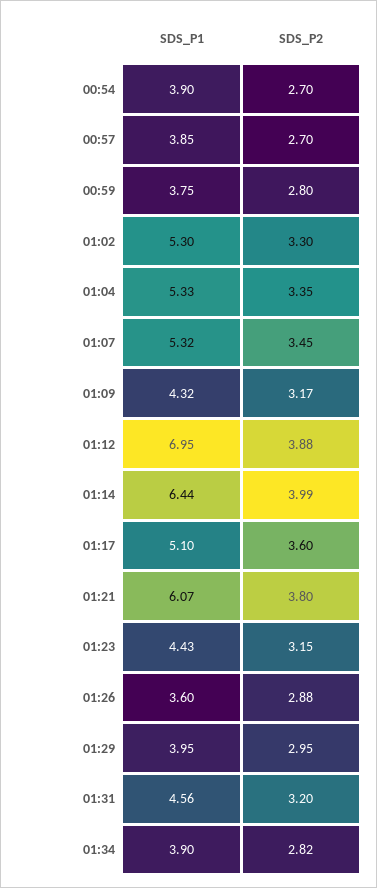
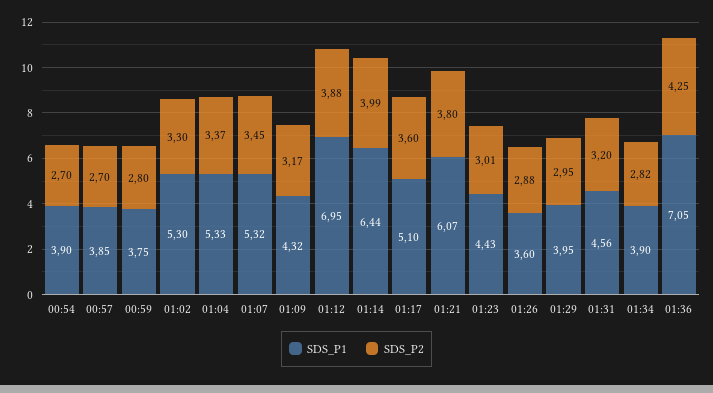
SDS_P2, 01:04: 3.35 -> 3.37
SDS_P2, 01:23: 3.15 -> 3.01
SDS_P1, 01:36: none -> 7.05
SDS_P2, 01:36: none -> 4.25

